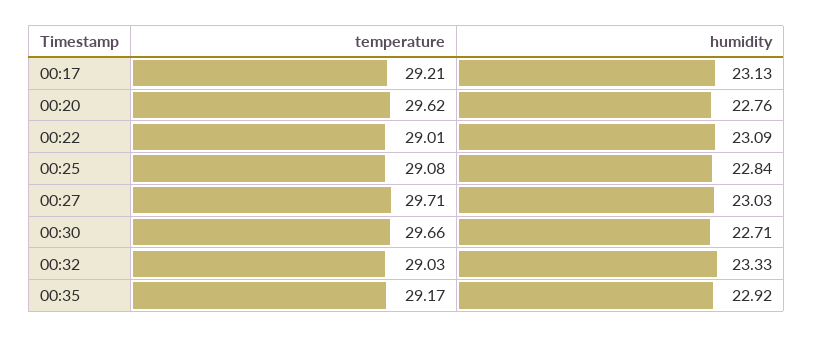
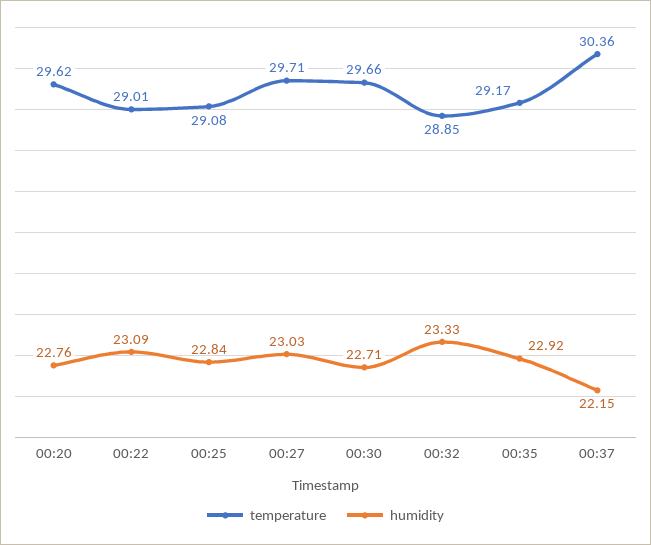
temperature, 00:17: 29.21 -> none
humidity, 00:17: 23.13 -> none
temperature, 00:32: 29.03 -> 28.85
temperature, 00:37: none -> 30.36
humidity, 00:37: none -> 22.15

